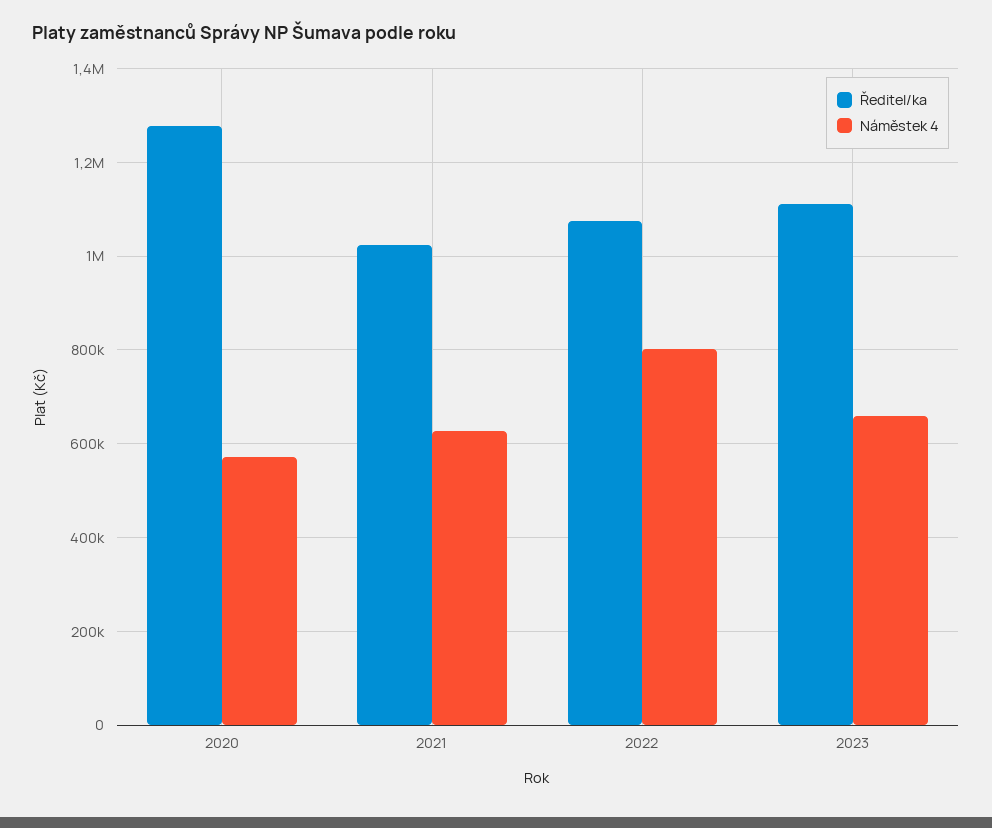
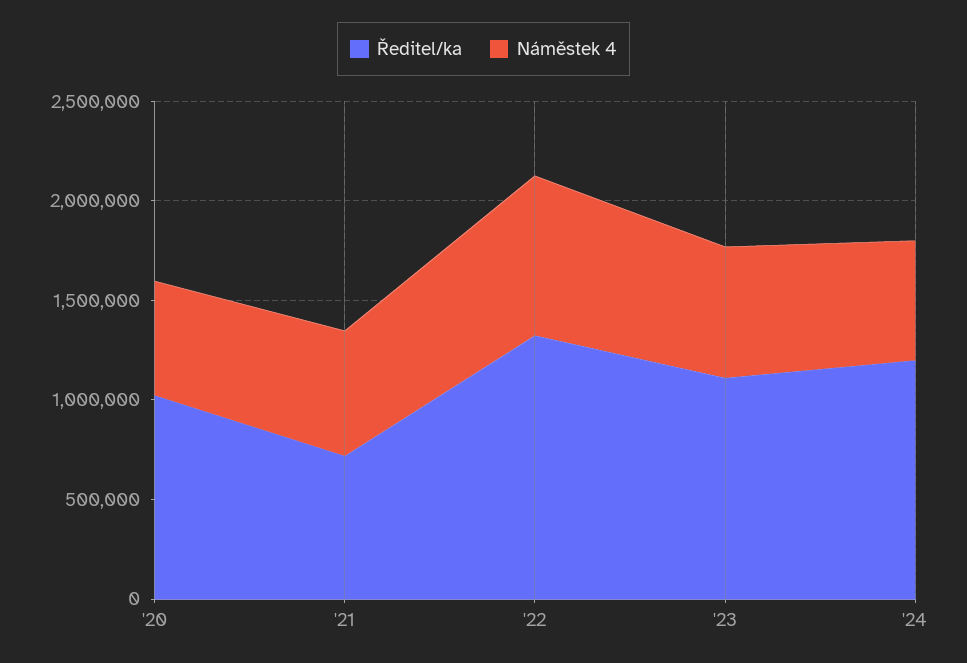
Ředitel/ka, 2020: 1280000 -> 1000000
Ředitel/ka, 2021: 1020000 -> 700000
Ředitel/ka, 2022: 1080000 -> 1300000
Ředitel/ka, '24: none -> 1200000
Náměstek 4, '24: none -> 600000

